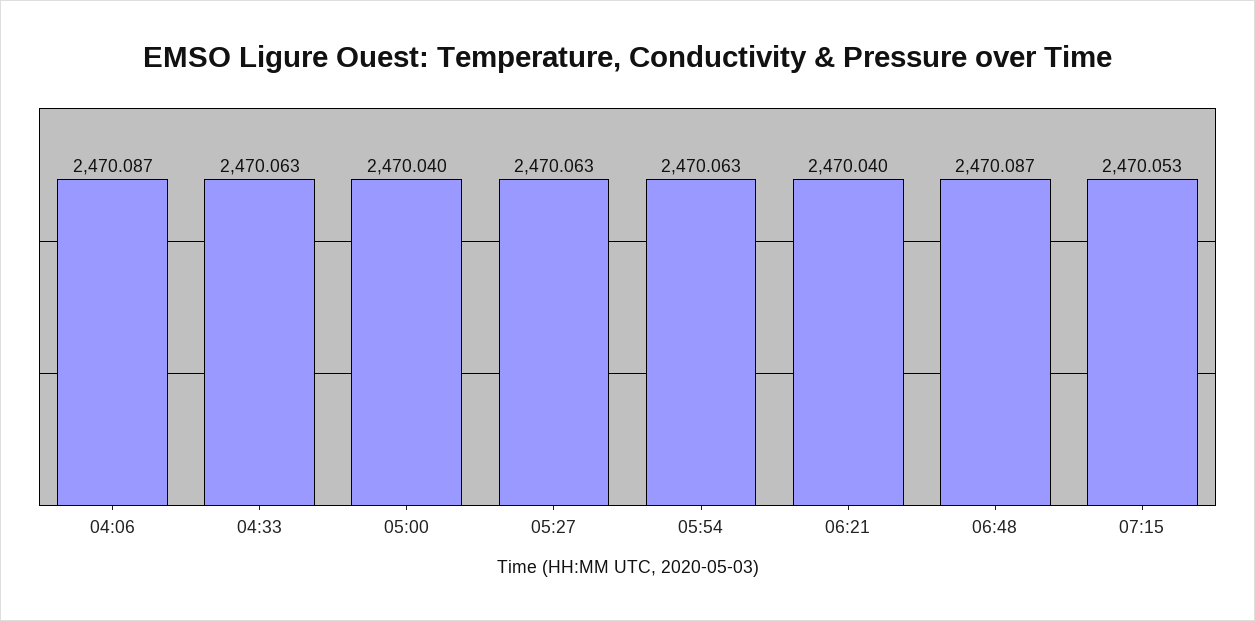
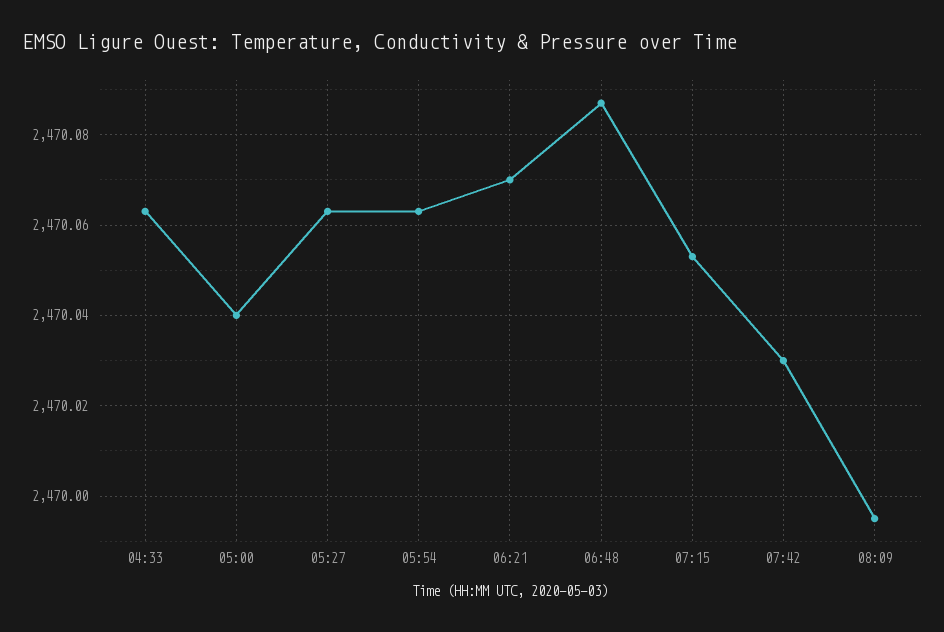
04:06: 2470.087 -> none
06:21: 2470.04 -> 2470.07
07:42: none -> 2470.03
08:09: none -> 2469.995

